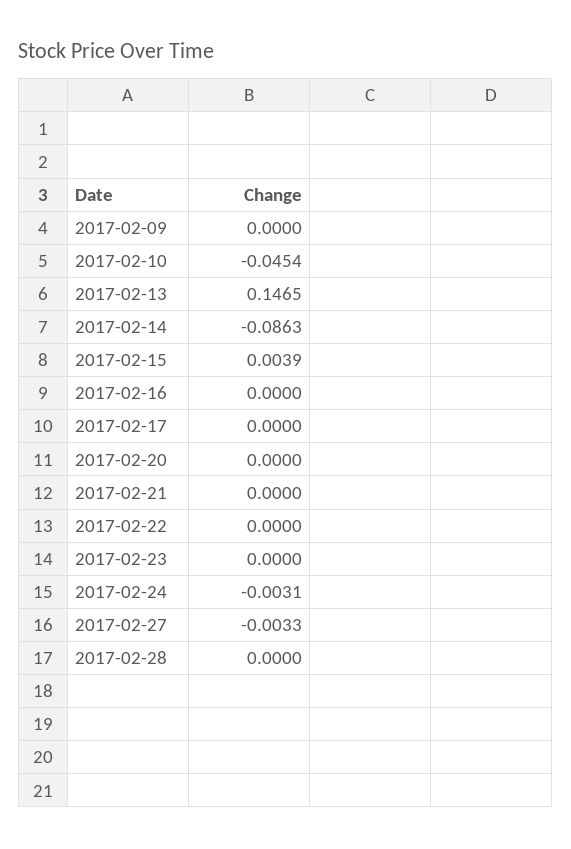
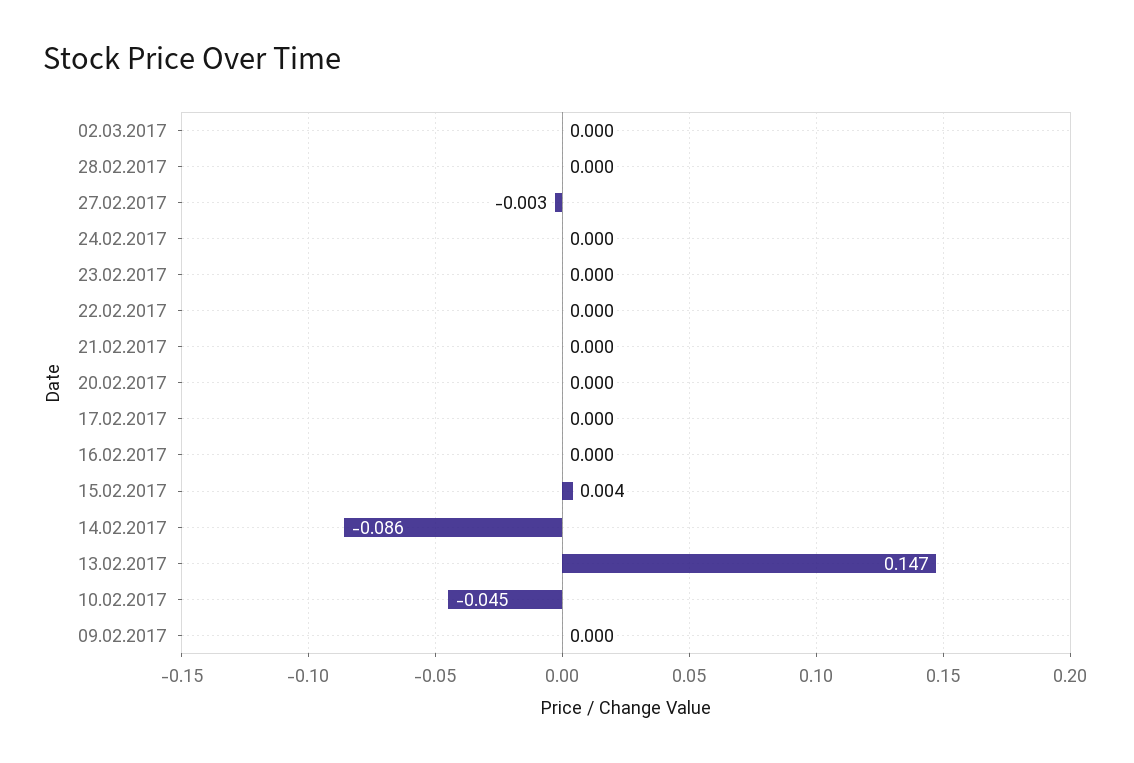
2017-02-24: -0.0031 -> 0
02.03.2017: none -> 0

